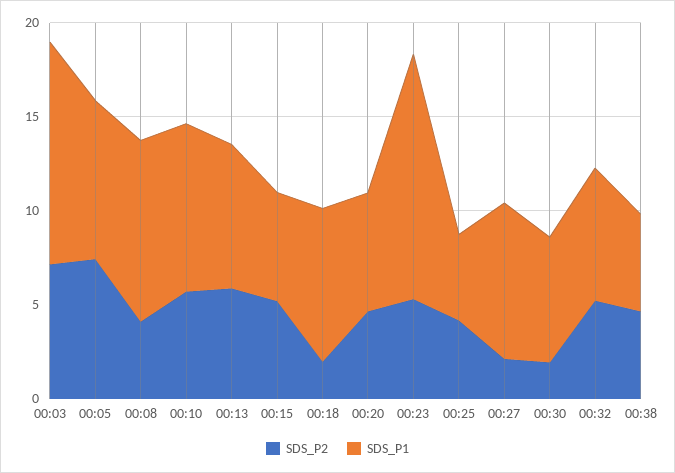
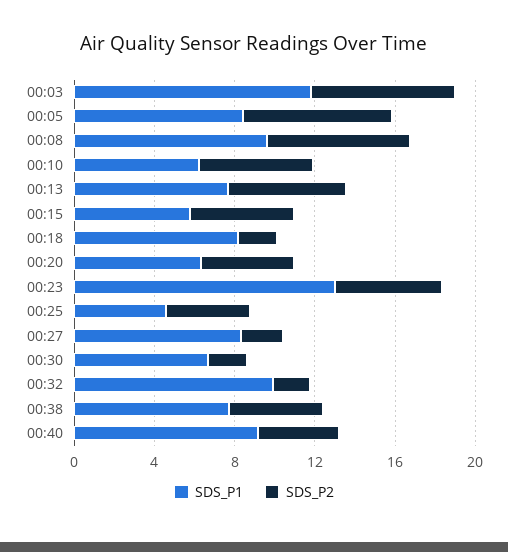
SDS_P2, 00:08: 4 -> 7
SDS_P1, 00:10: 9 -> 6
SDS_P2, 00:32: 5 -> 2
SDS_P1, 00:32: 7 -> 10
SDS_P1, 00:38: 5 -> 8
SDS_P1, 00:40: none -> 9
SDS_P2, 00:40: none -> 4

